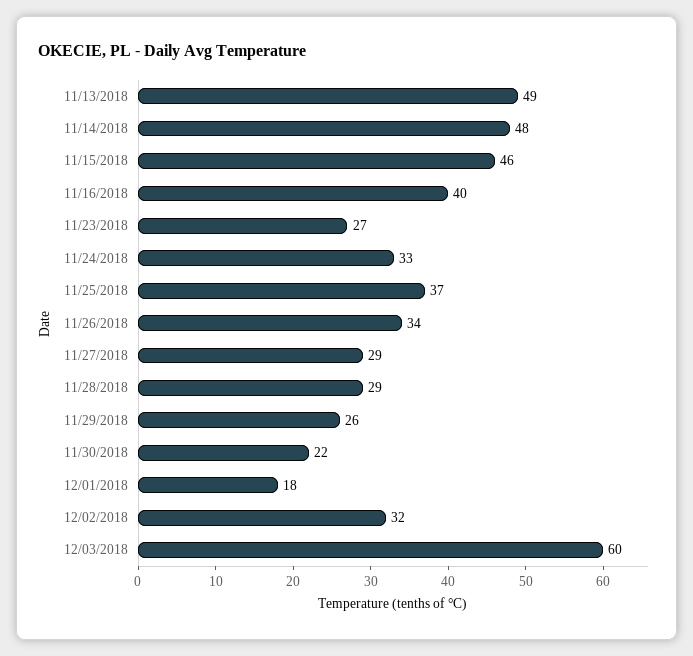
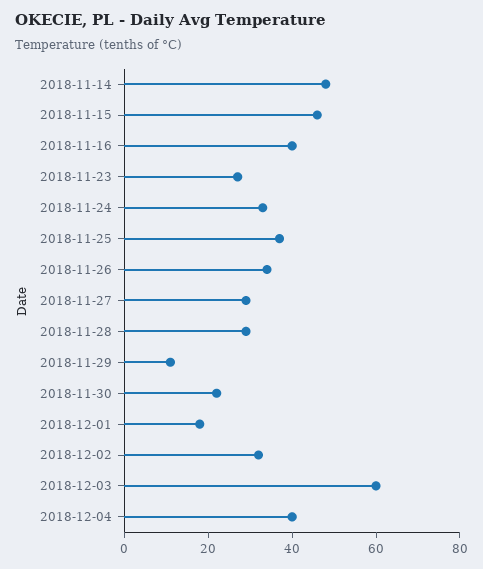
11/13/2018: 49 -> none
11/29/2018: 26 -> 10
2018-12-04: none -> 40

